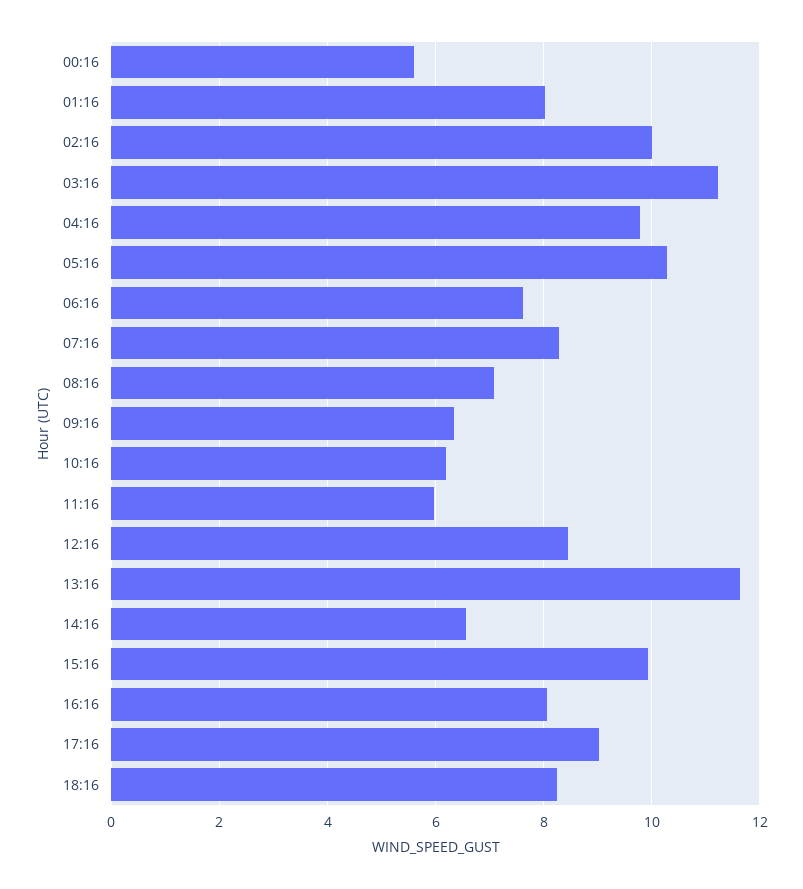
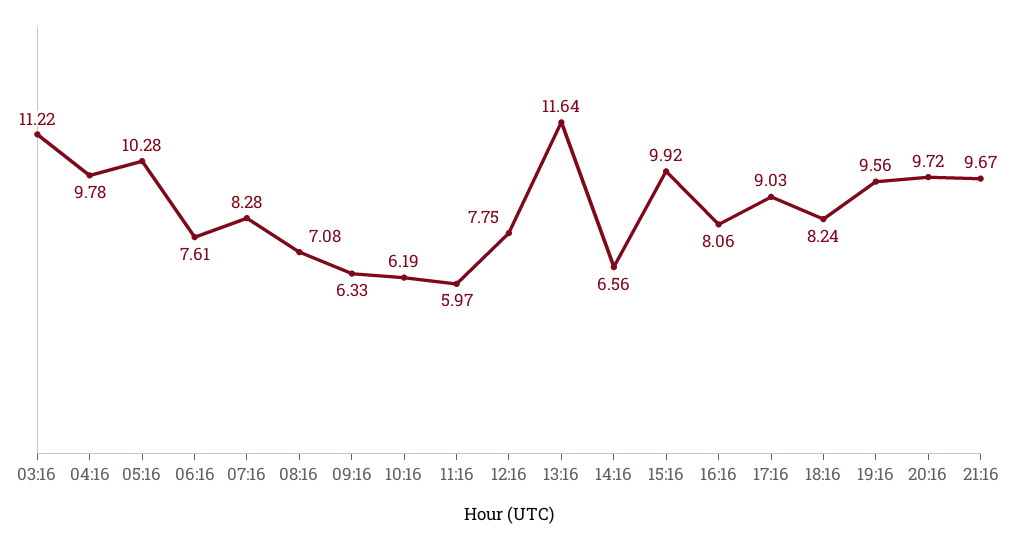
00:16: 5.6 -> none
01:16: 8 -> none
02:16: 10 -> none
12:16: 8.4 -> 7.75
19:16: none -> 9.56
20:16: none -> 9.72
21:16: none -> 9.67

